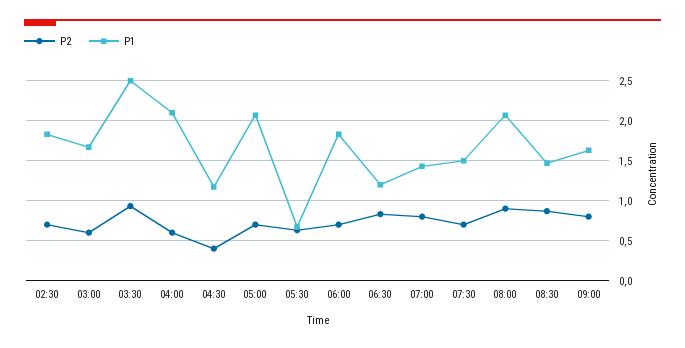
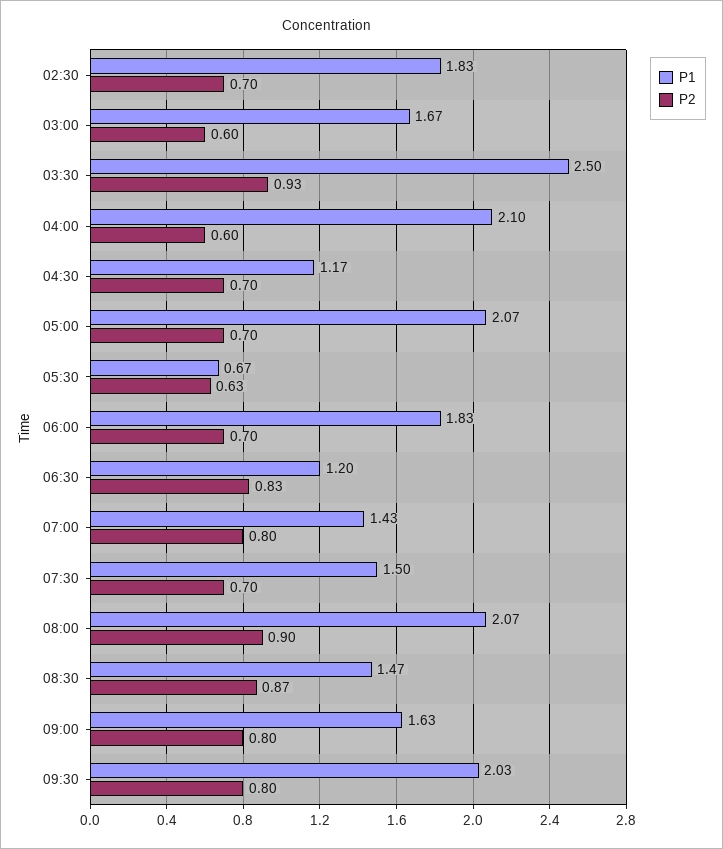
P2, 04:30: 0.4 -> 0.7
P1, 09:30: none -> 2.03
P2, 09:30: none -> 0.8

